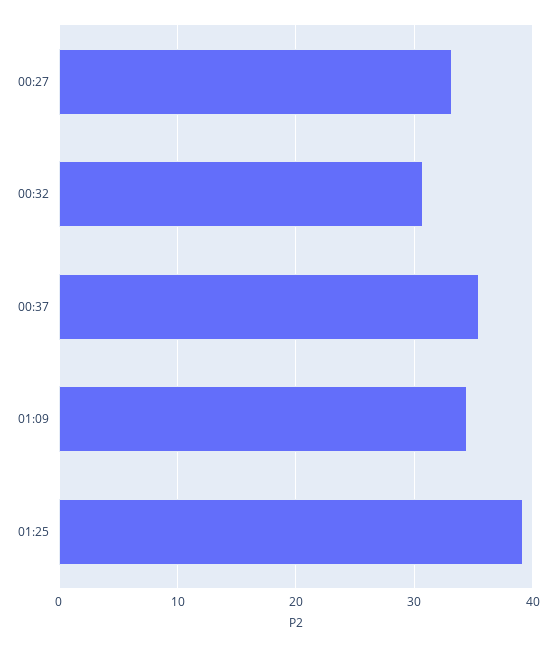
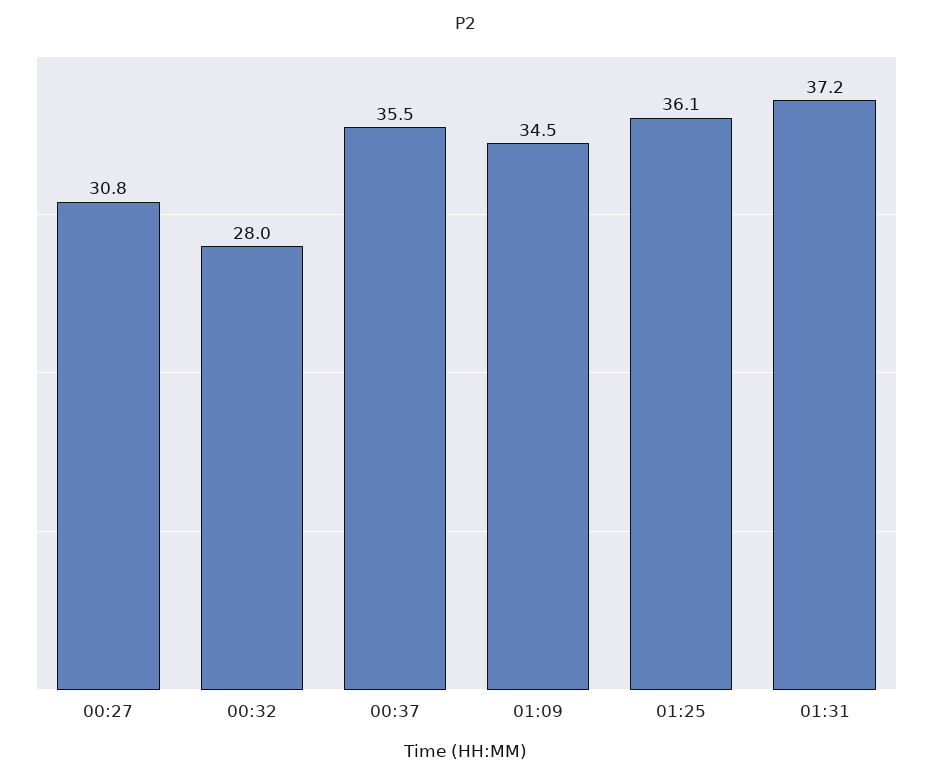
00:27: 33 -> 30.8
00:32: 31 -> 28
01:25: 39 -> 36.1
01:31: none -> 37.2

